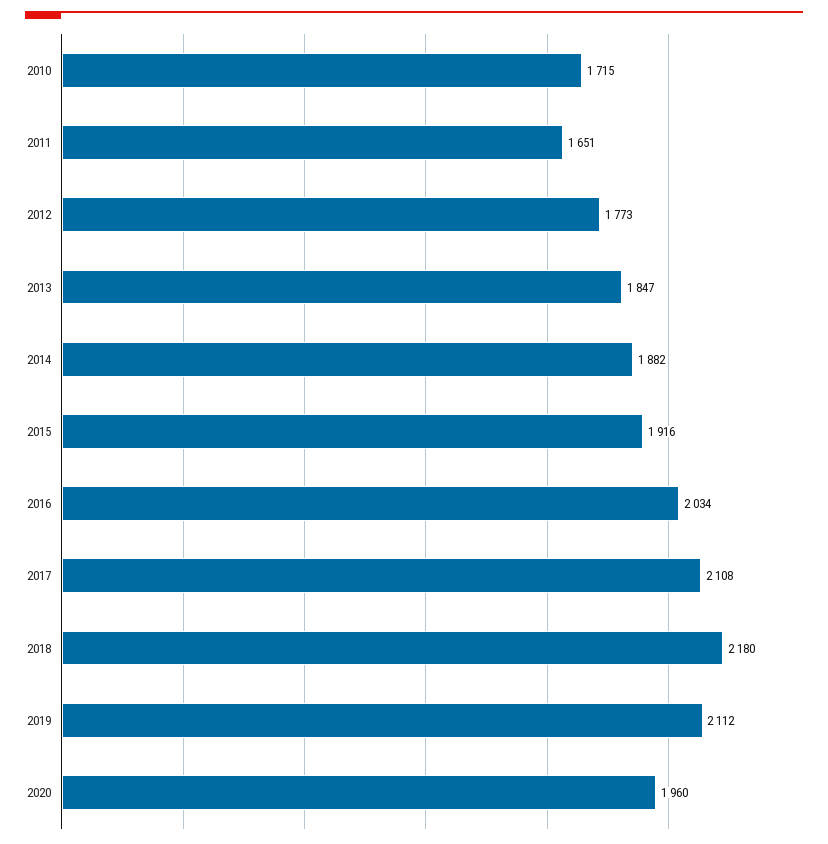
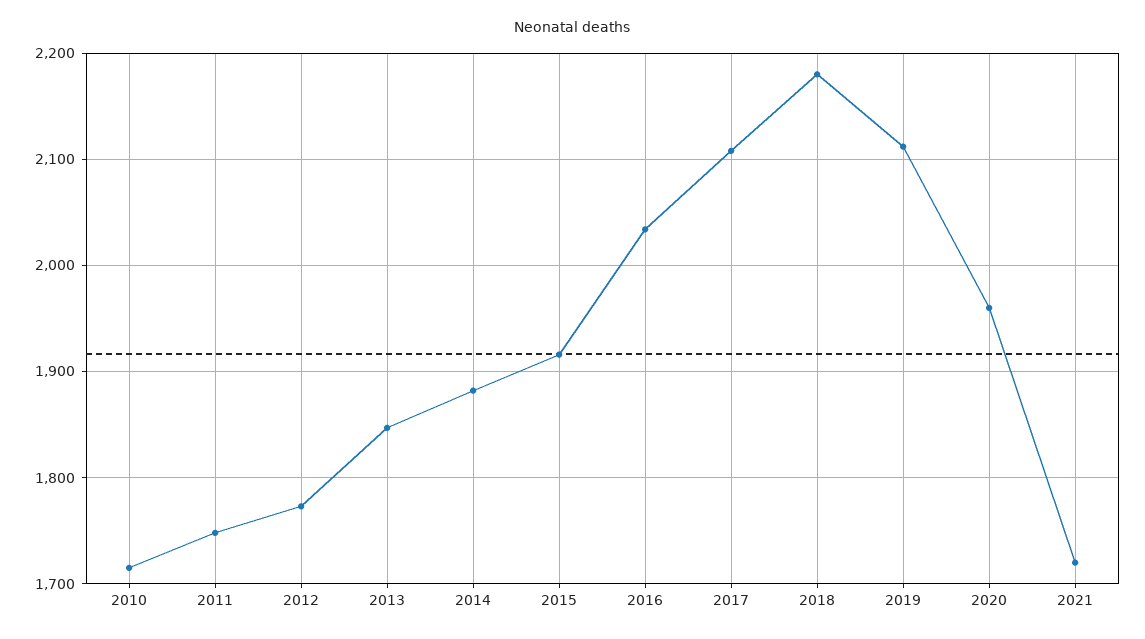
2011: 1651 -> 1750
2021: none -> 1720

